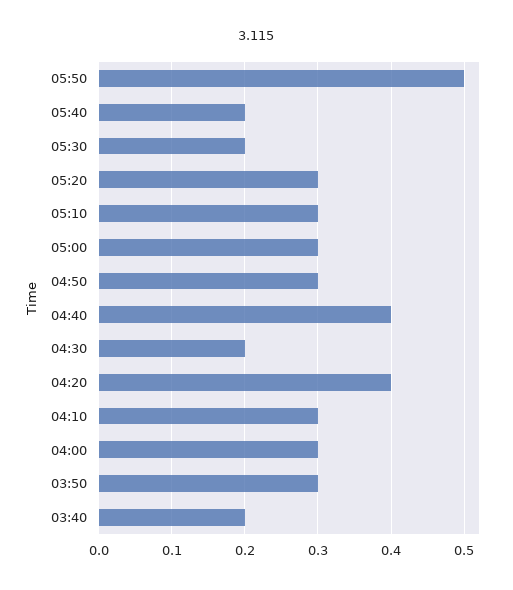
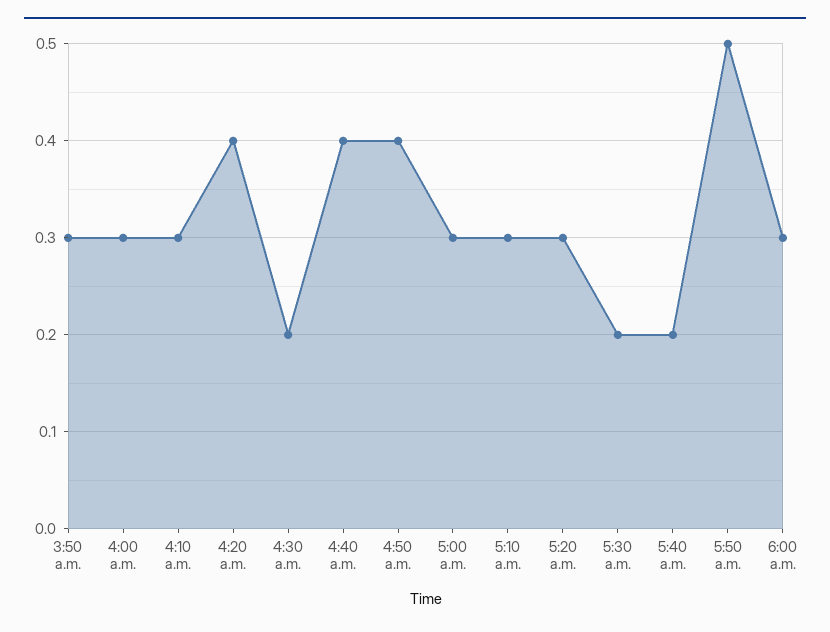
04:50: 0.3 -> 0.4
03:40: 0.2 -> none
6:00 a.m.: none -> 0.3

